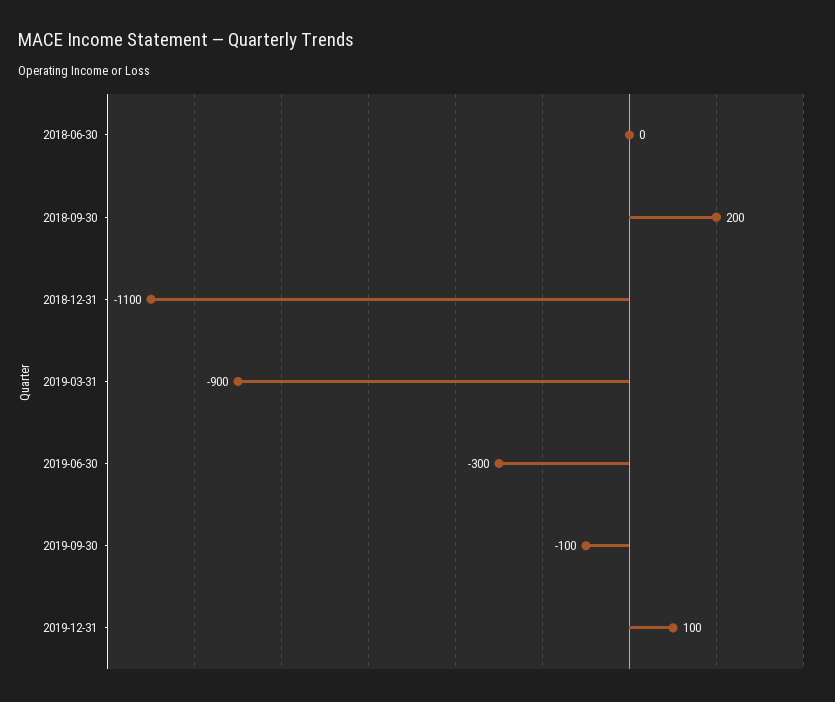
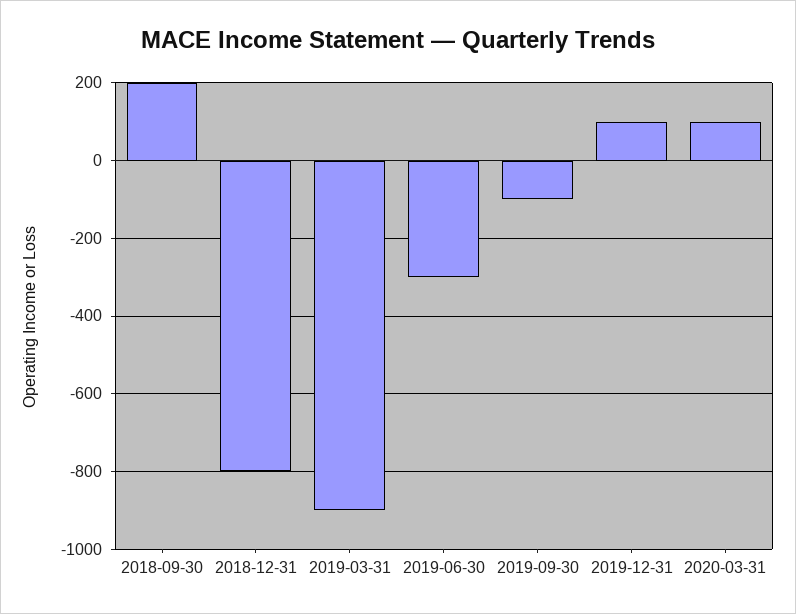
2018-06-30: 0 -> none
2018-12-31: -1100 -> -800
2020-03-31: none -> 100

